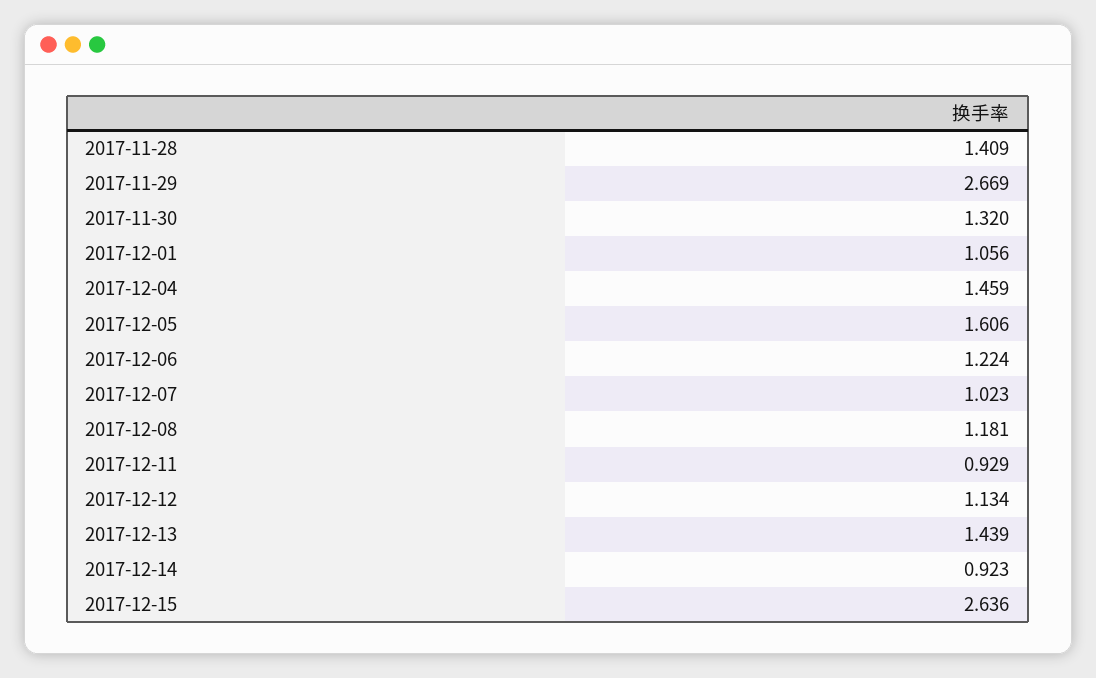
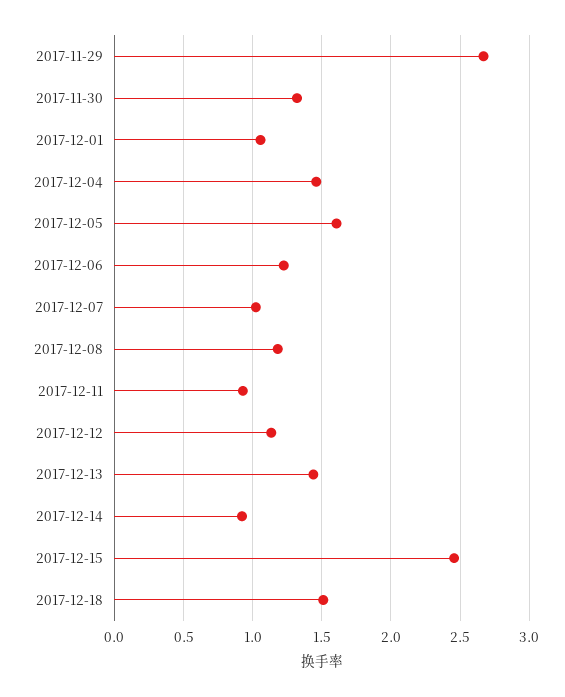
2017-11-28: 1.409 -> none
2017-12-15: 2.636 -> 2.45
2017-12-18: none -> 1.5

